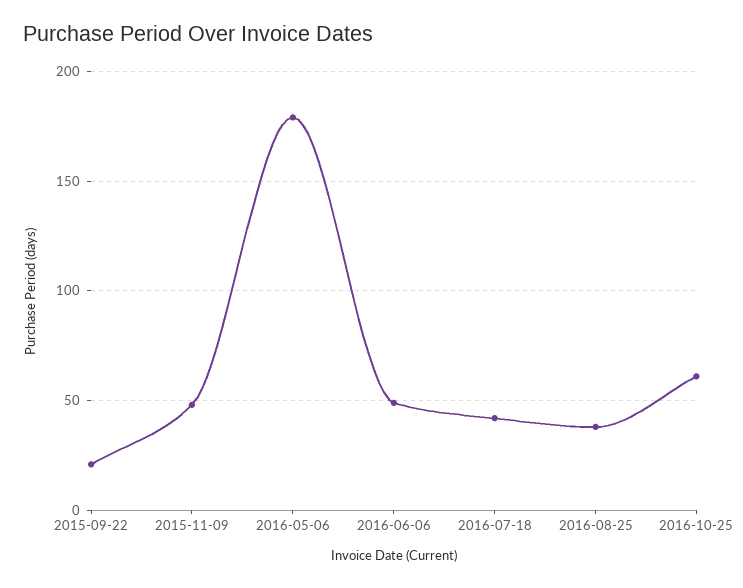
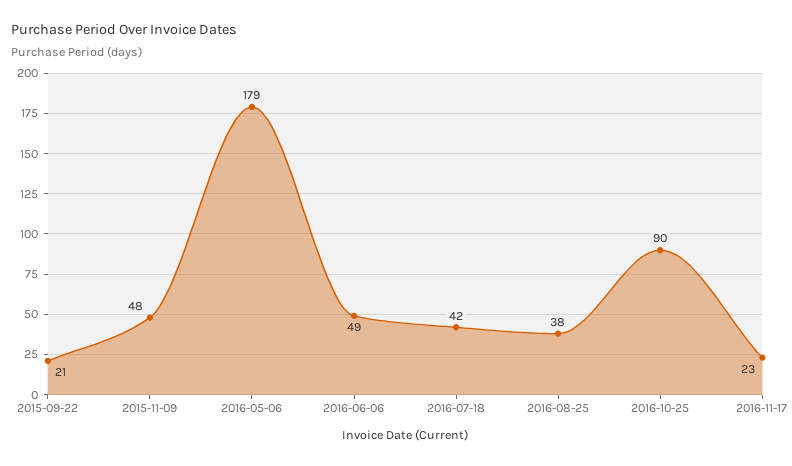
2016-10-25: 60 -> 90
2016-11-17: none -> 23

